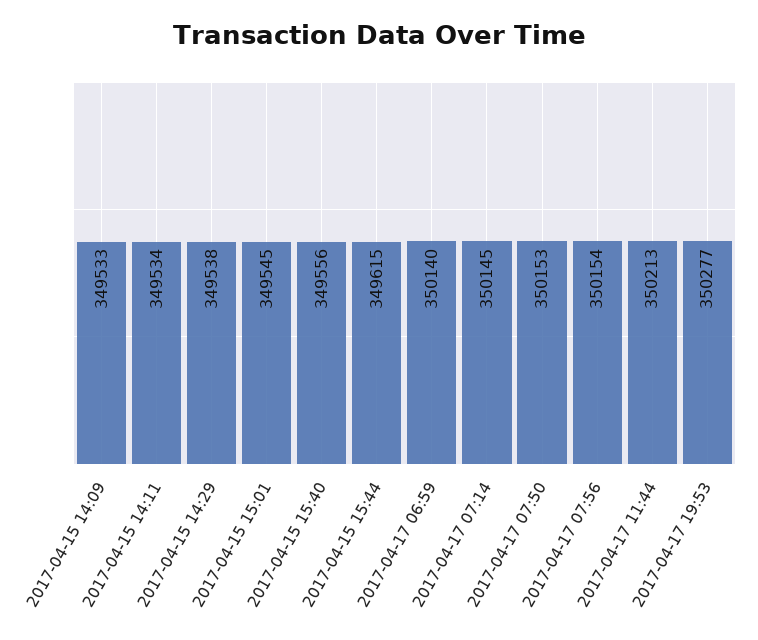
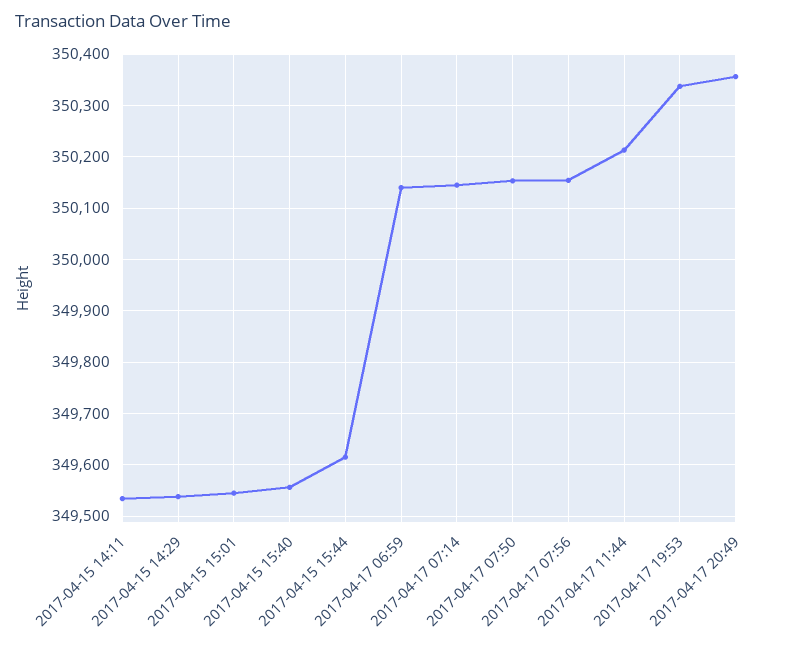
2017-04-15 14:09: 349533 -> none
2017-04-17 19:53: 350277 -> 350340
2017-04-17 20:49: none -> 350360

